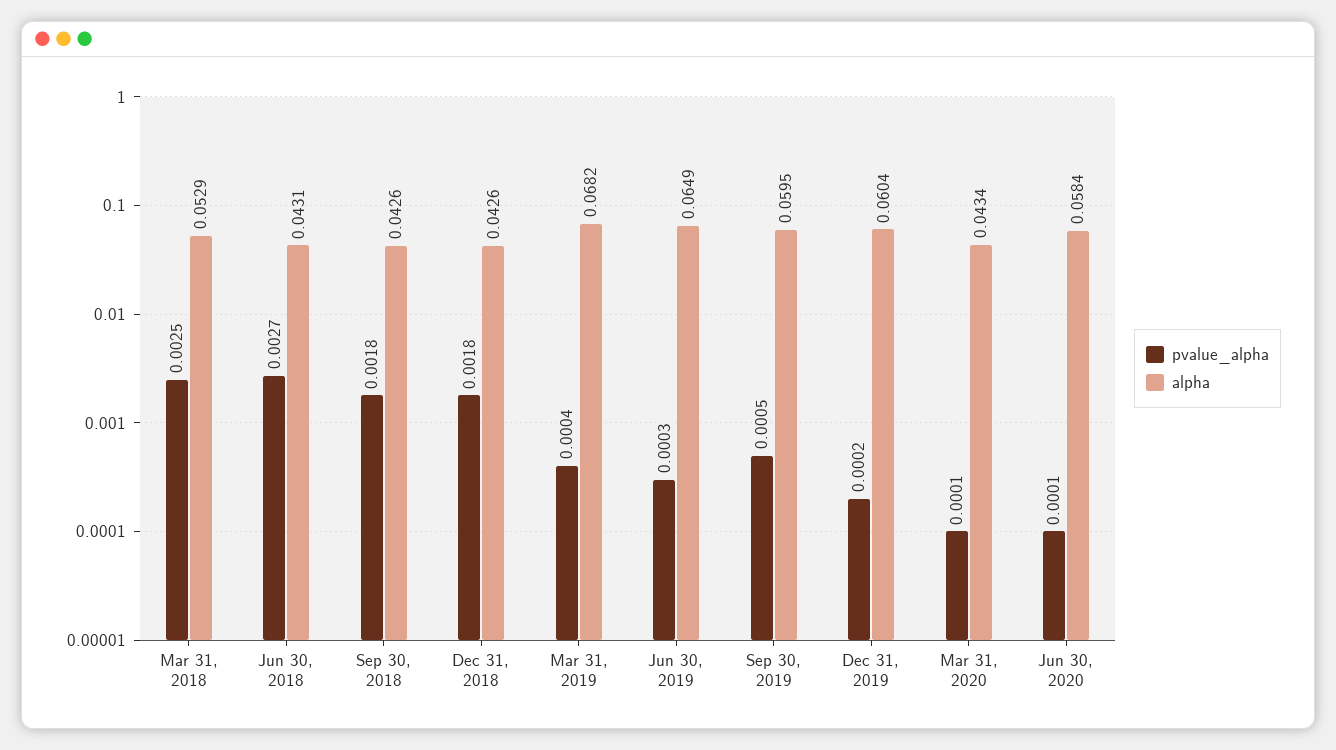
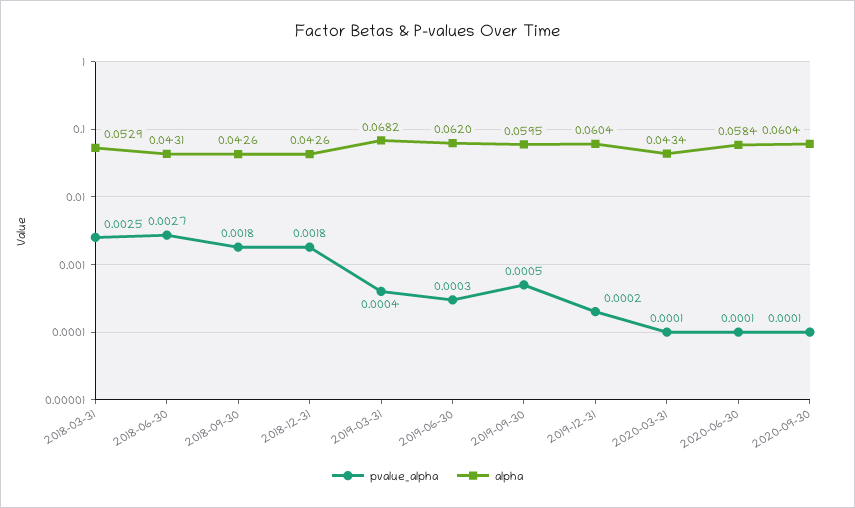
alpha, Jun 30, 2019: 0.0649 -> 0.062
pvalue_alpha, 2020-09-30: none -> 0.0001
alpha, 2020-09-30: none -> 0.0604

